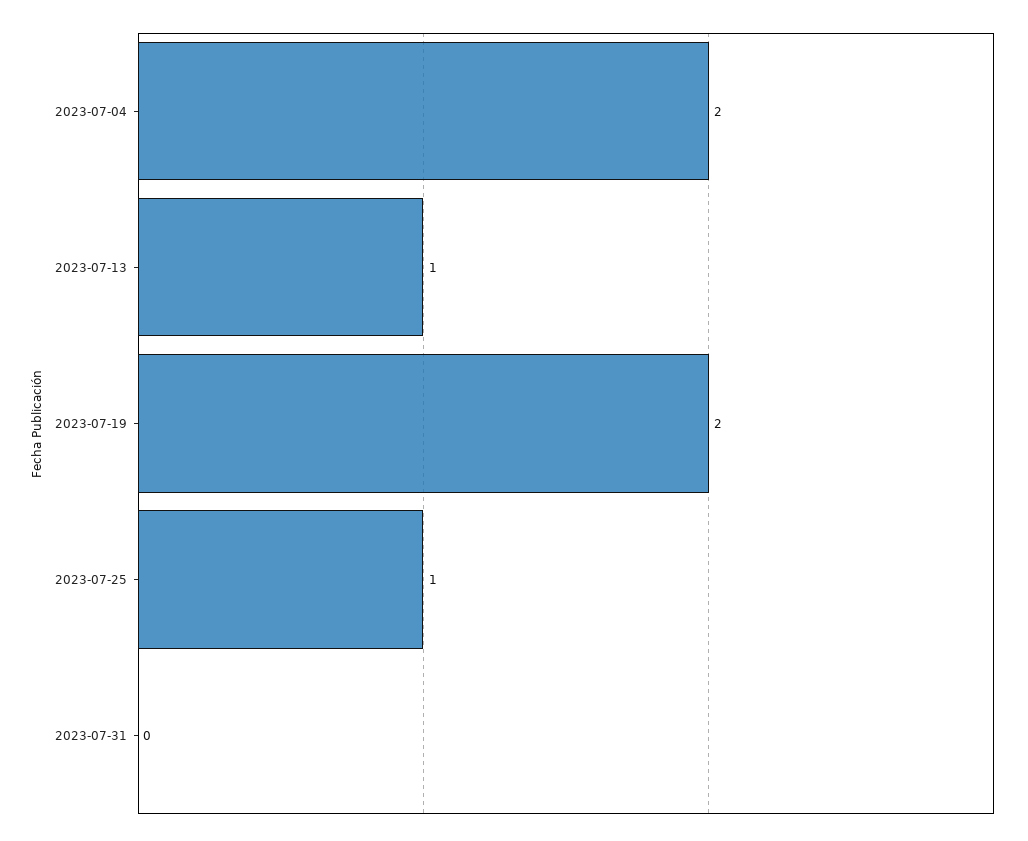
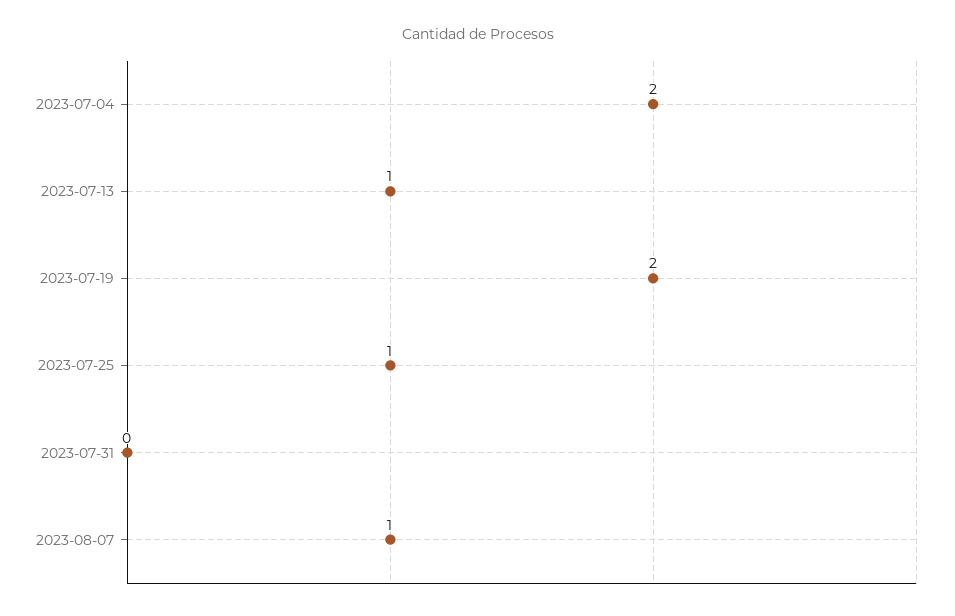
2023-08-07: none -> 1

